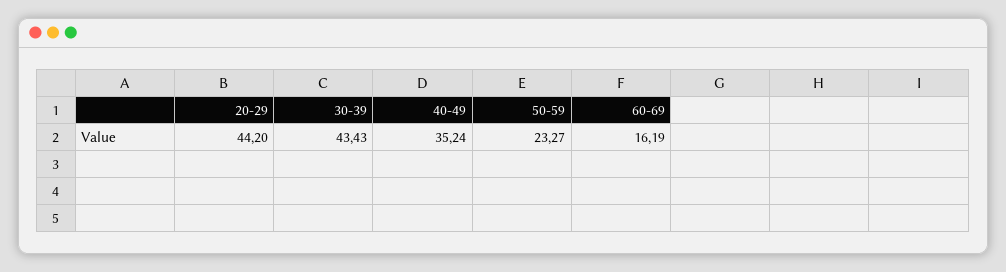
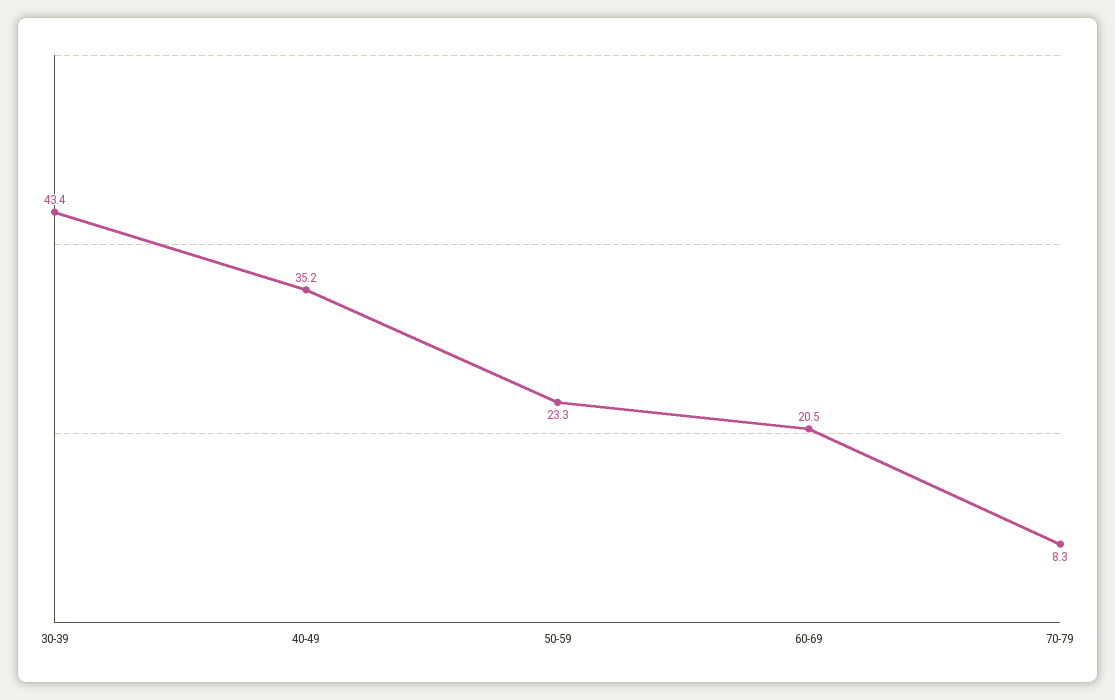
20-29: 44.2 -> none
60-69: 16.19 -> 20.5
70-79: none -> 8.3

